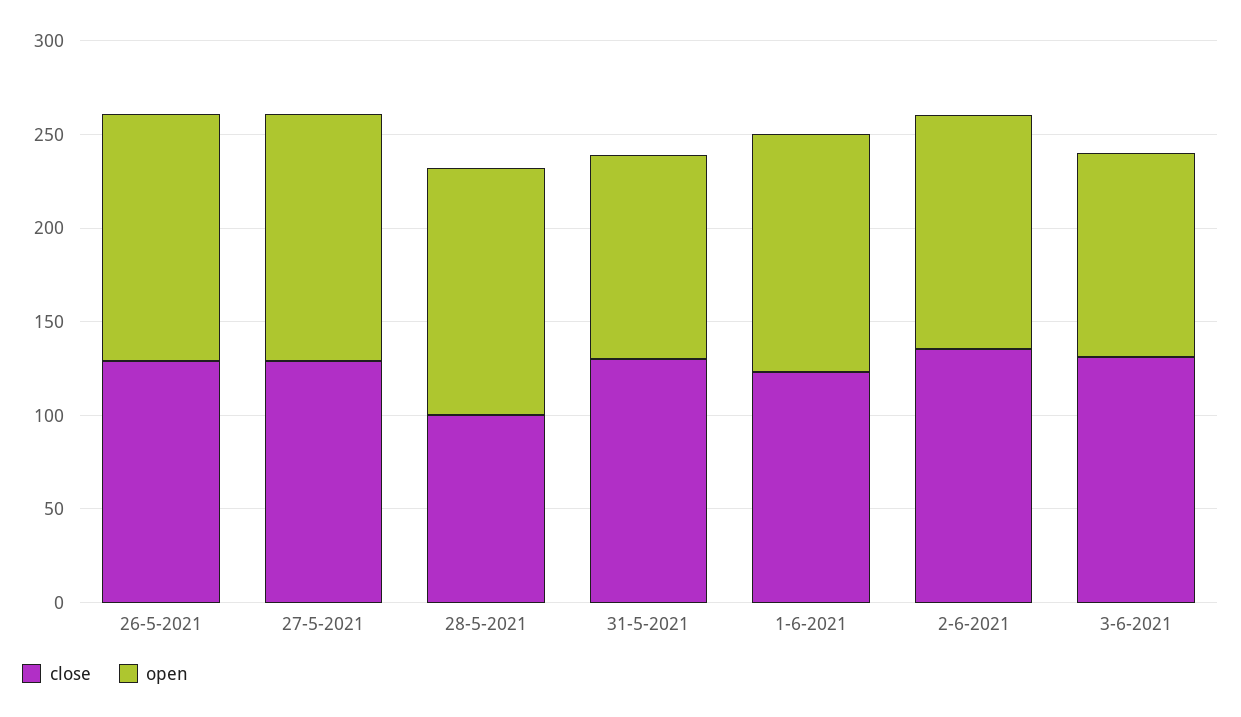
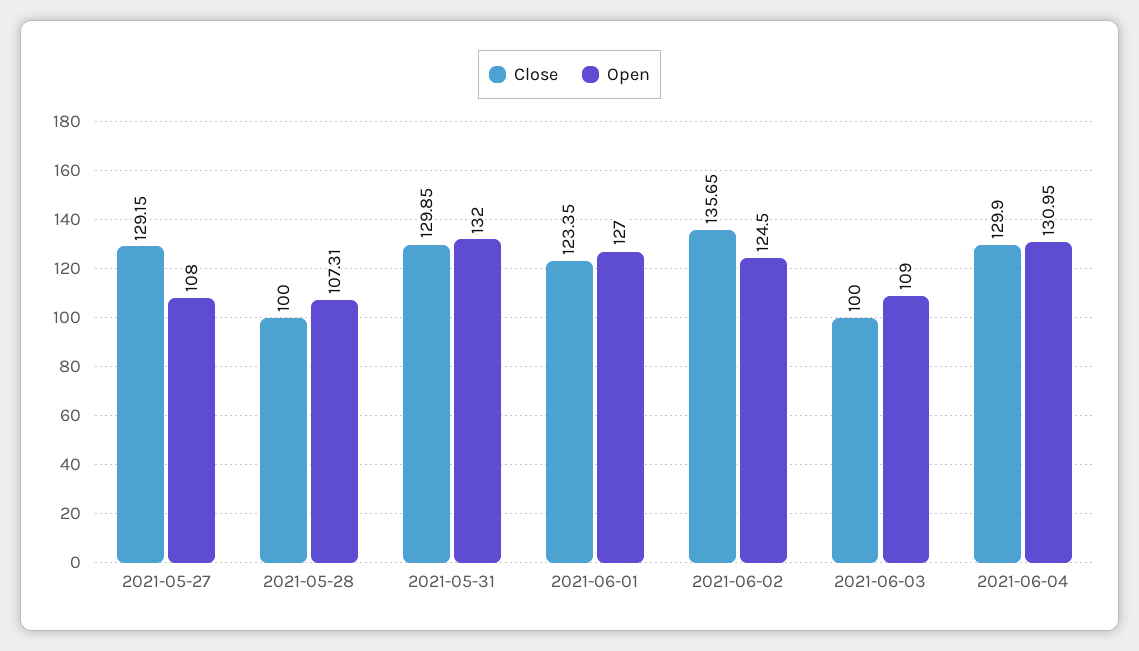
close, 26-5-2021: 130 -> none
open, 26-5-2021: 130 -> none
open, 27-5-2021: 130 -> 108
open, 28-5-2021: 130 -> 107.31
open, 31-5-2021: 110 -> 132
close, 3-6-2021: 130 -> 100
close, 2021-06-04: none -> 129.9
open, 2021-06-04: none -> 130.95

